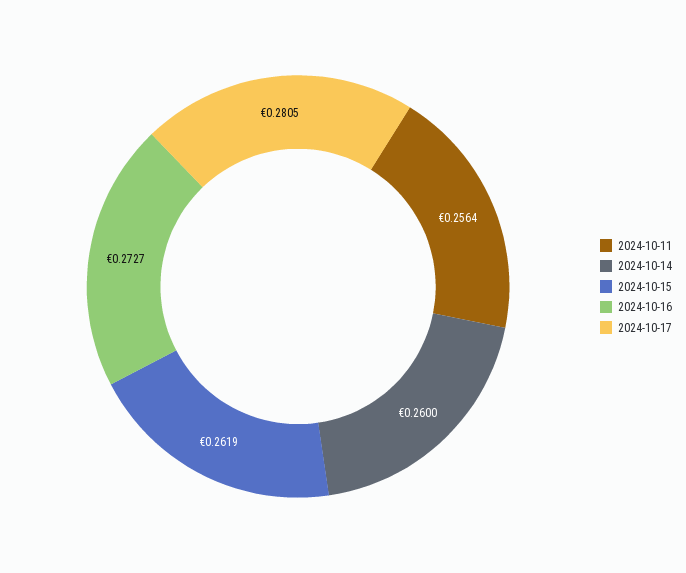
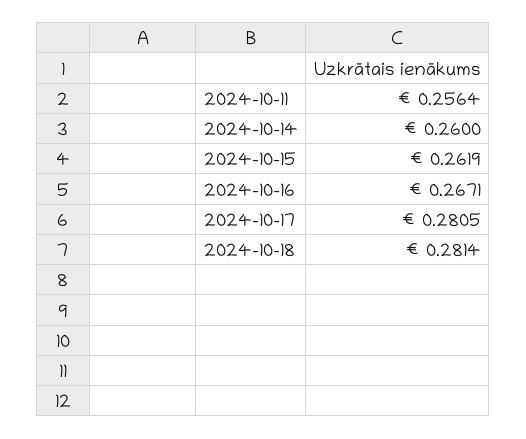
2024-10-16: 0.2727 -> 0.2671
2024-10-18: none -> 0.2814

